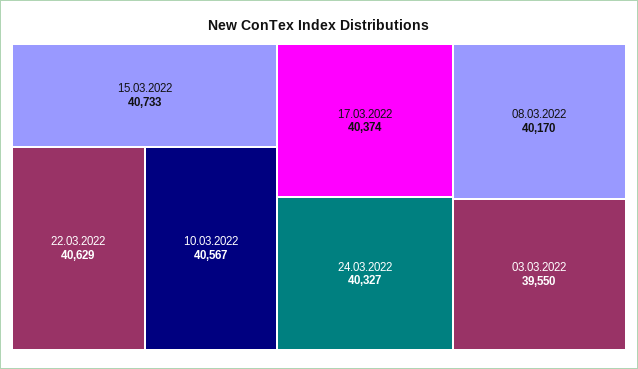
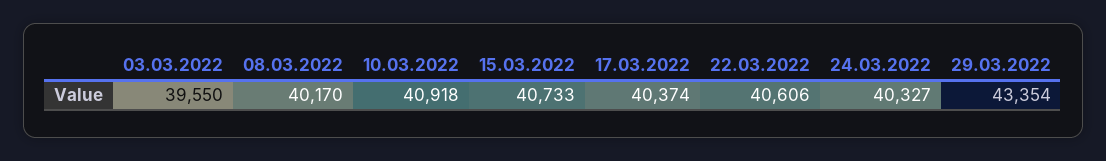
22.03.2022: 40629 -> 40606
10.03.2022: 40567 -> 40918
29.03.2022: none -> 43354

